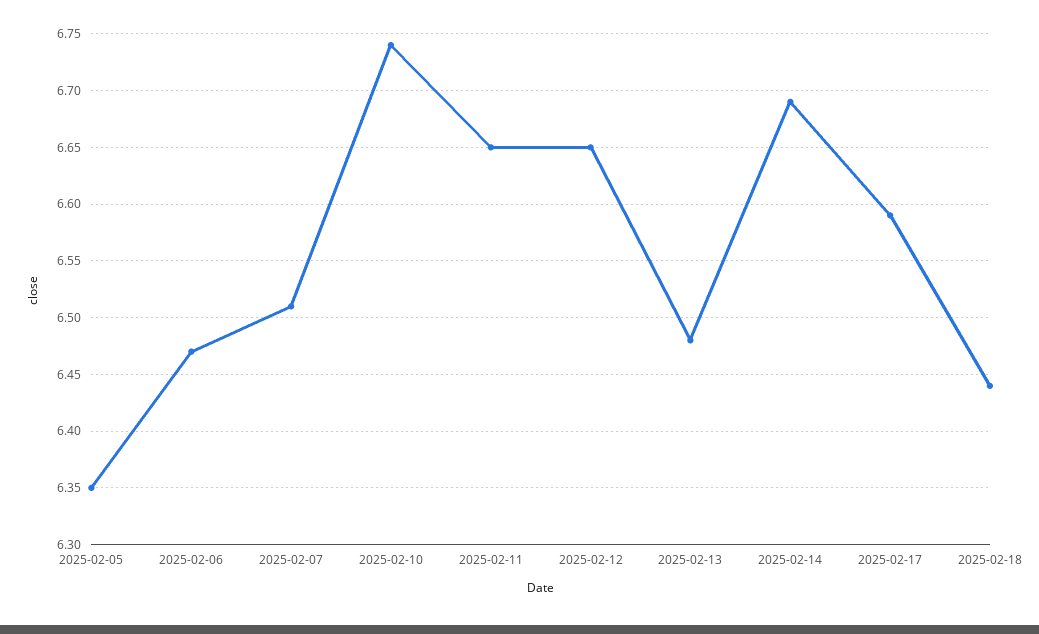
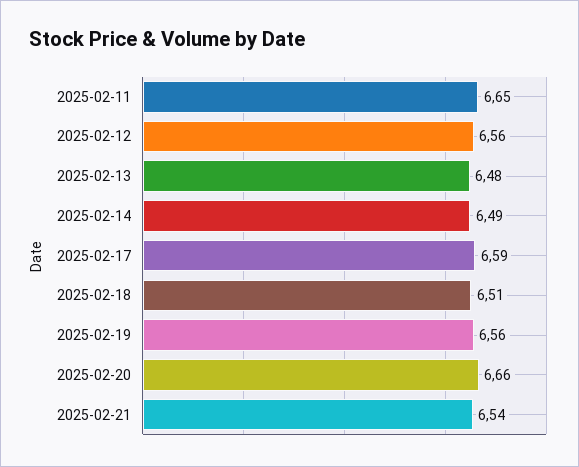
2025-02-05: 6.35 -> none
2025-02-06: 6.47 -> none
2025-02-07: 6.51 -> none
2025-02-10: 6.74 -> none
2025-02-12: 6.65 -> 6.56
2025-02-14: 6.69 -> 6.49
2025-02-18: 6.44 -> 6.51
2025-02-19: none -> 6.56
2025-02-20: none -> 6.66
2025-02-21: none -> 6.54

